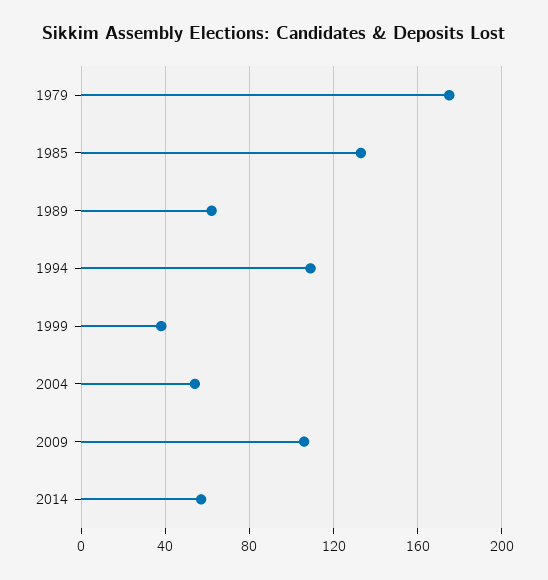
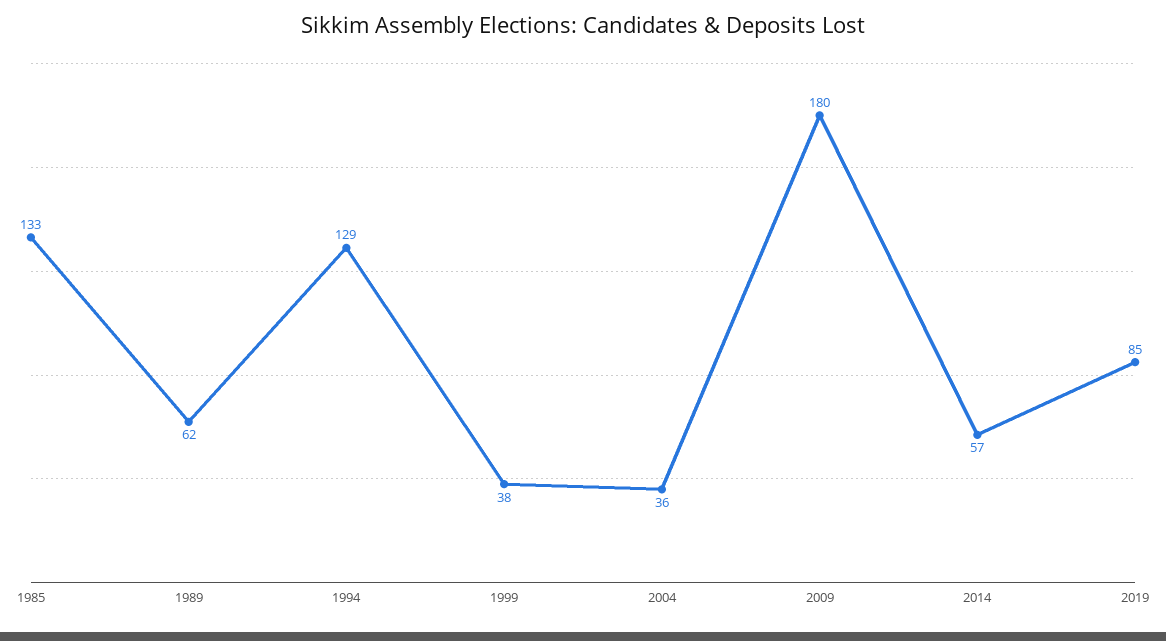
1979: 175 -> none
1994: 110 -> 129
2004: 55 -> 36
2009: 105 -> 180
2019: none -> 85

